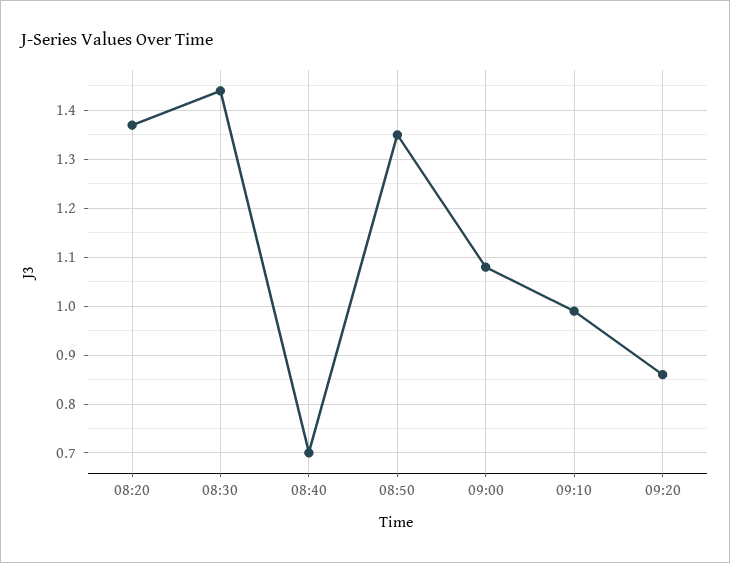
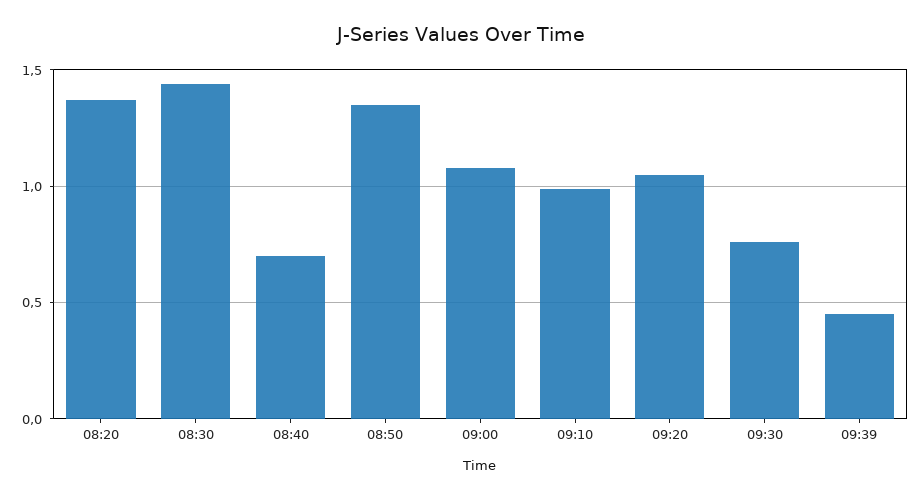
09:20: 0.85 -> 1.05
09:30: none -> 0.75
09:39: none -> 0.45

